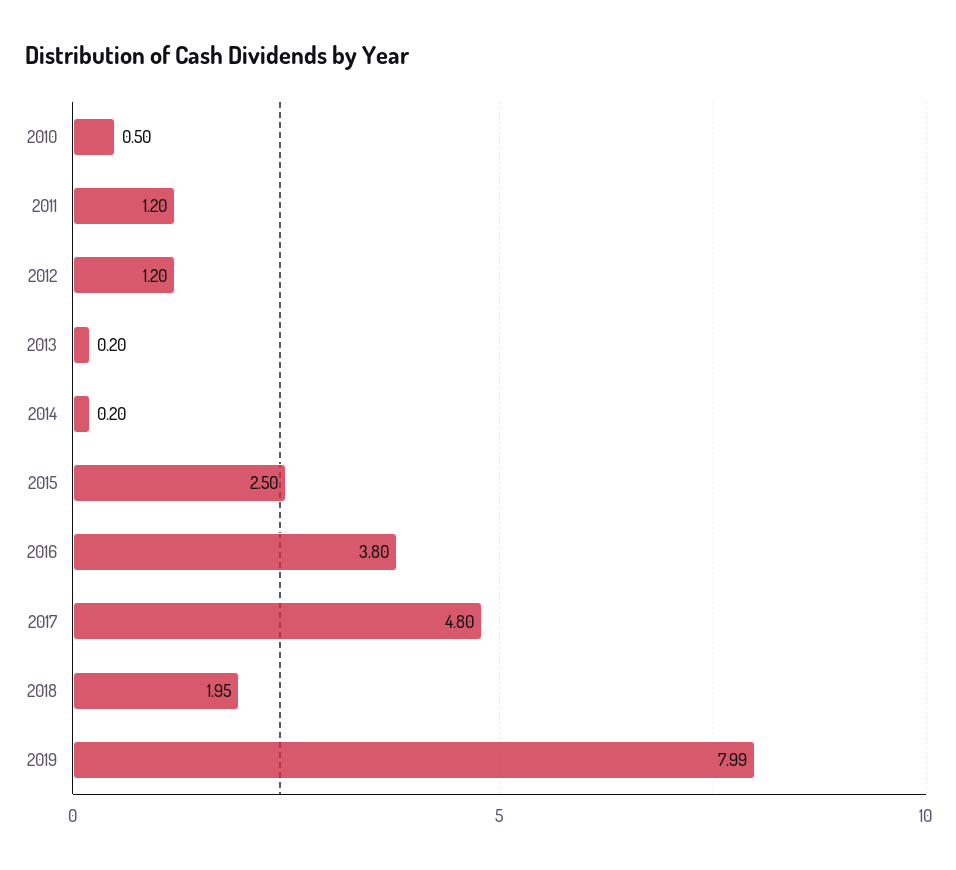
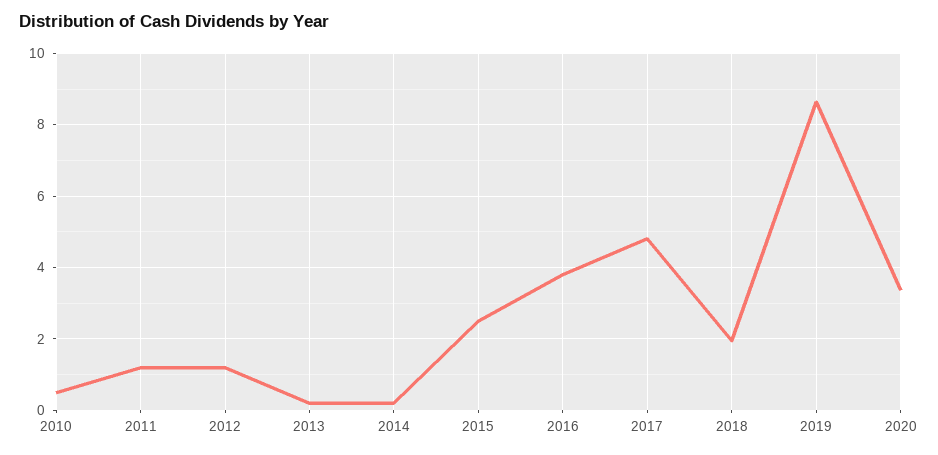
2019: 7.99 -> 8.6
2020: none -> 3.4

